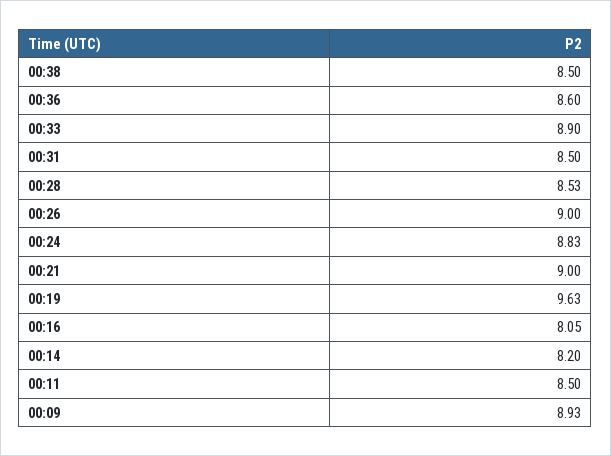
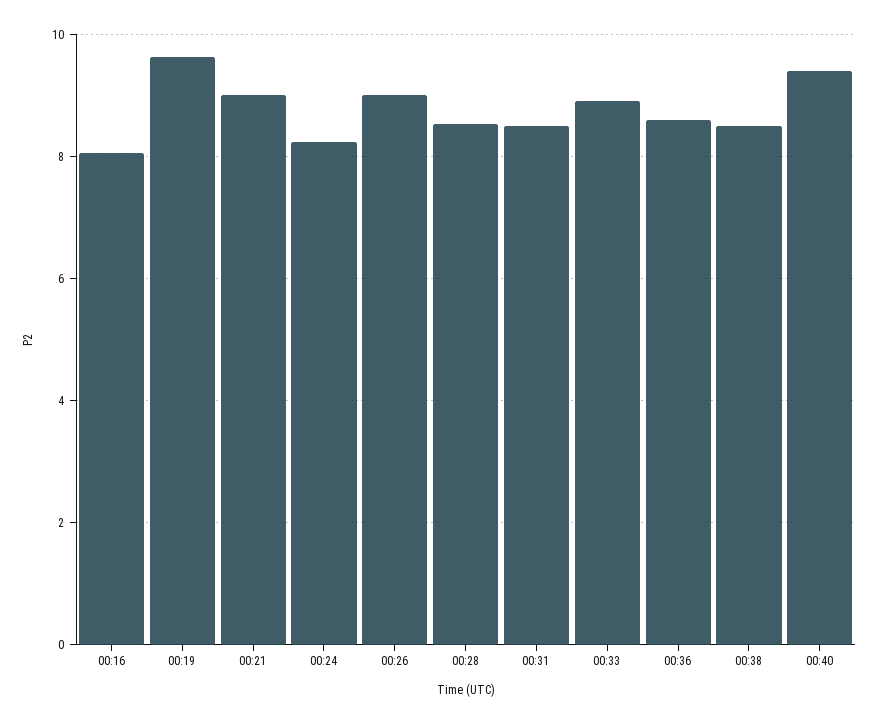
00:24: 8.83 -> 8.2
00:14: 8.2 -> none
00:11: 8.5 -> none
00:09: 8.93 -> none
00:40: none -> 9.4

